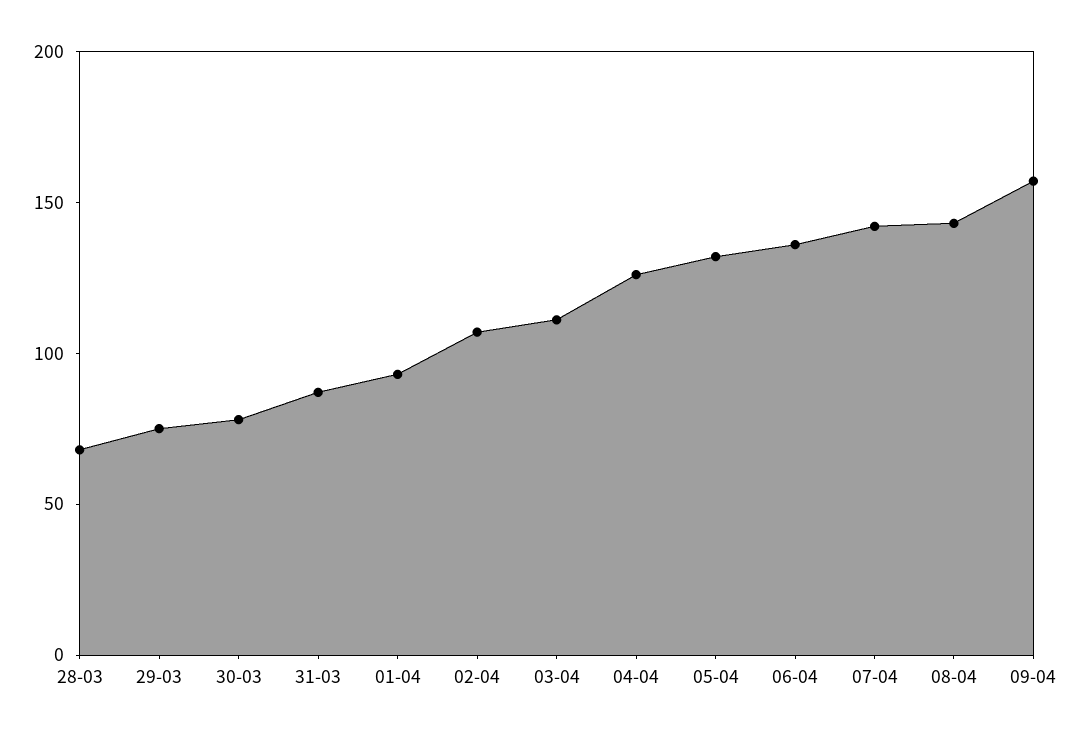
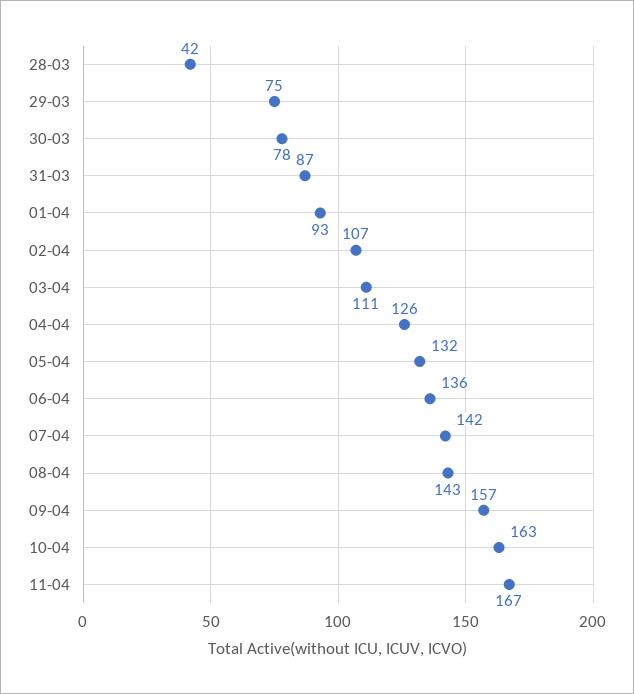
28-03: 70 -> 42
10-04: none -> 163
11-04: none -> 167

